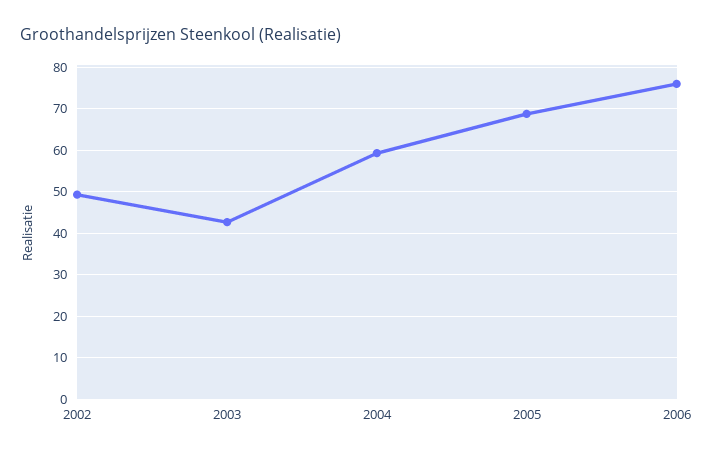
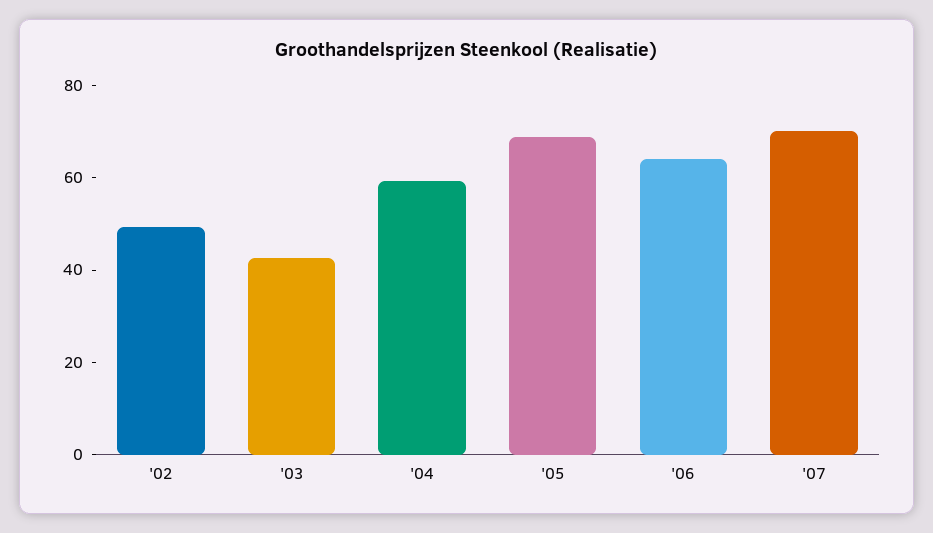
2006: 76 -> 65
'07: none -> 70

